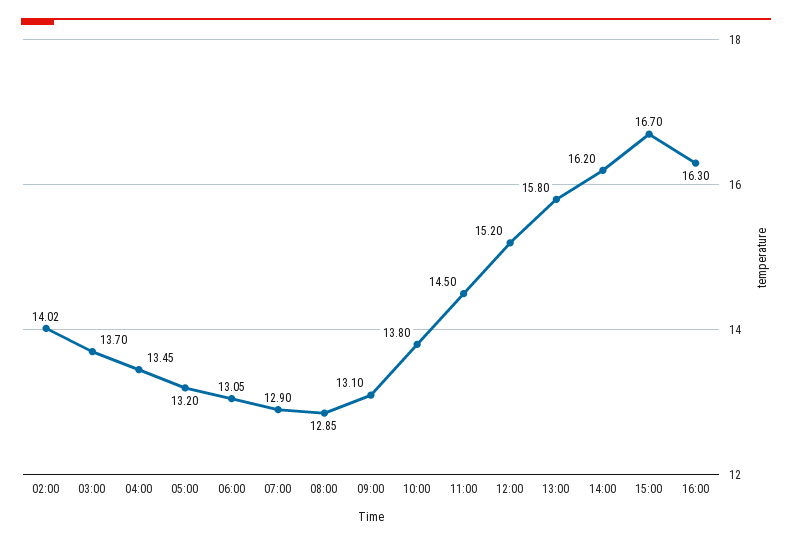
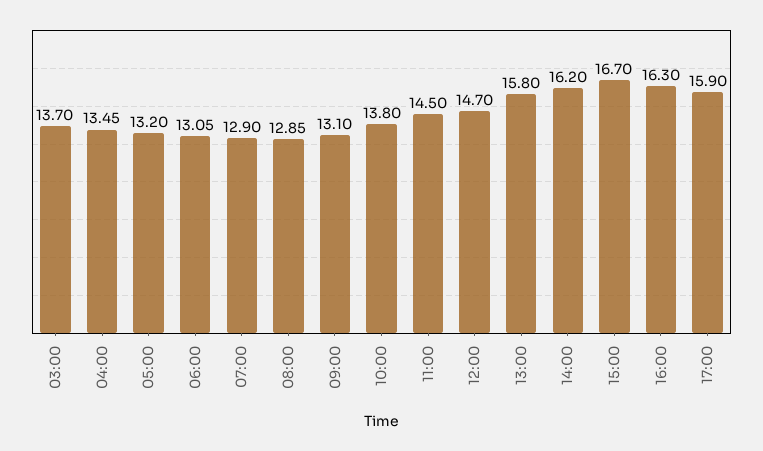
02:00: 14.02 -> none
12:00: 15.2 -> 14.7
17:00: none -> 15.9

